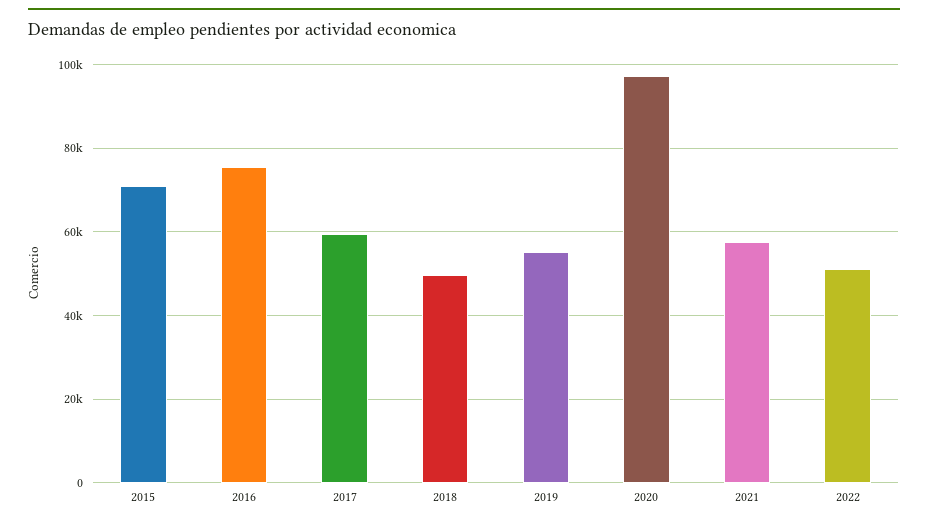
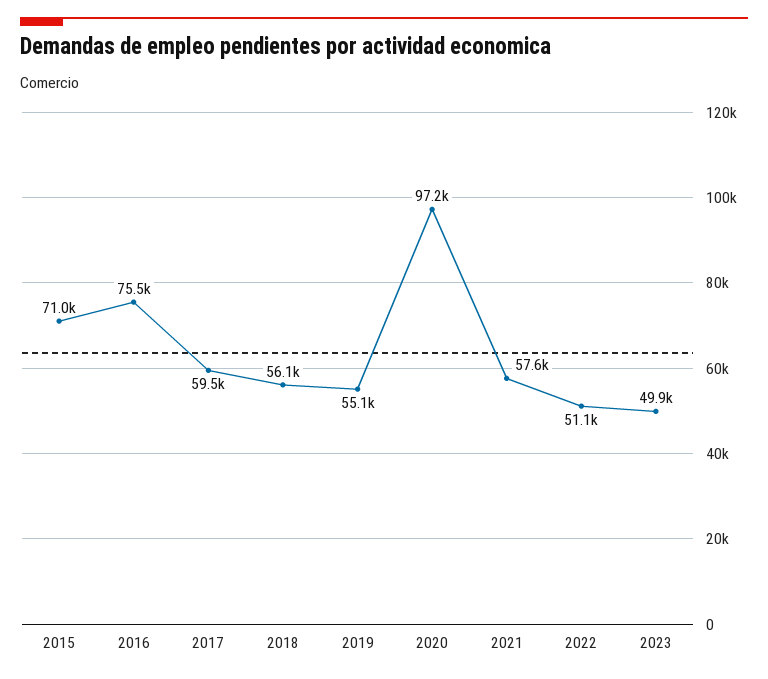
2018: 50000 -> 56100
2023: none -> 49900

